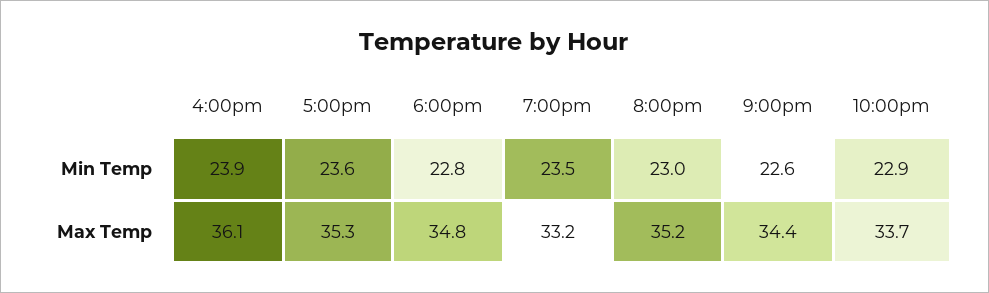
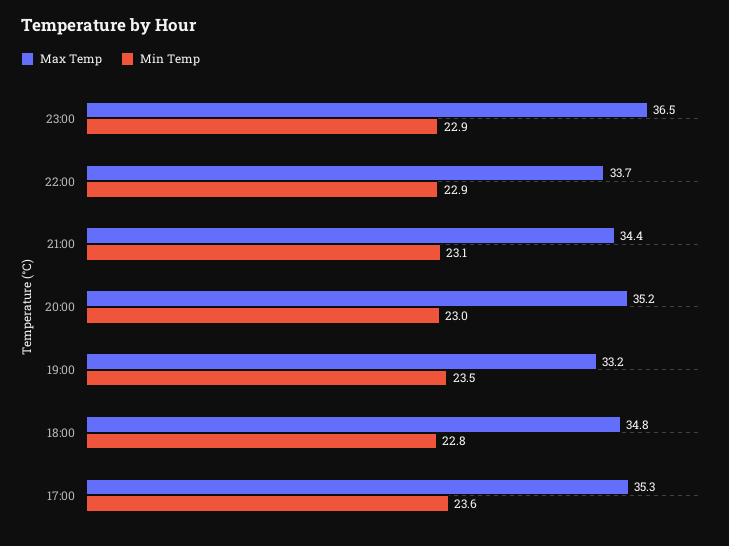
Min Temp, 4:00pm: 23.9 -> none
Min Temp, 9:00pm: 22.6 -> 23.1
Max Temp, 4:00pm: 36.1 -> none
Max Temp, 23:00: none -> 36.5
Min Temp, 23:00: none -> 22.9

